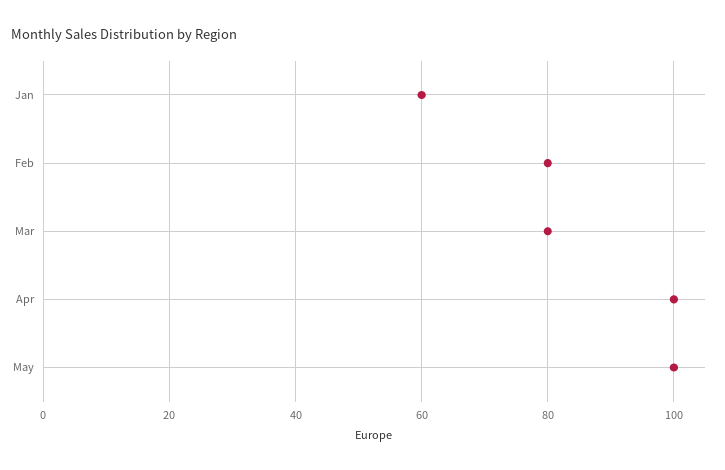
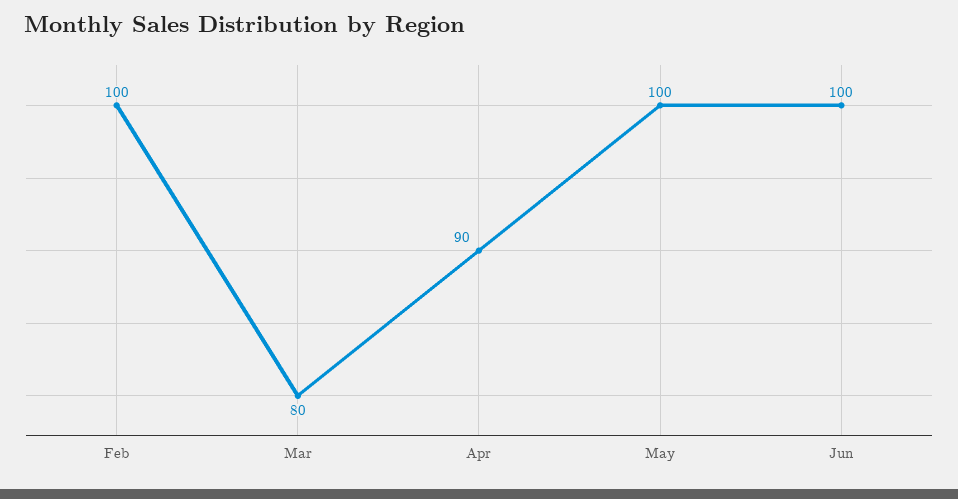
Jan: 60 -> none
Feb: 80 -> 100
Apr: 100 -> 90
Jun: none -> 100

